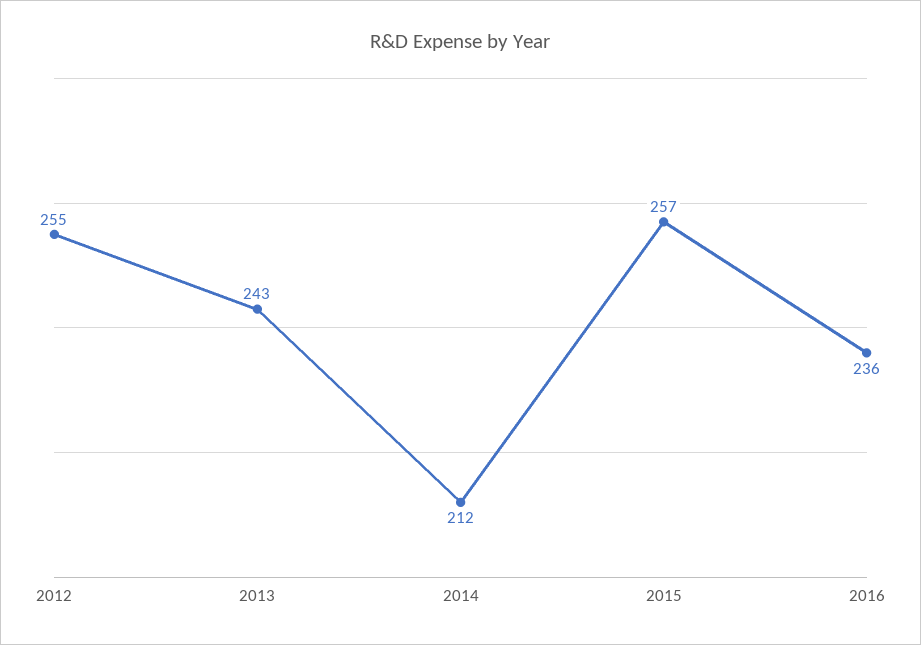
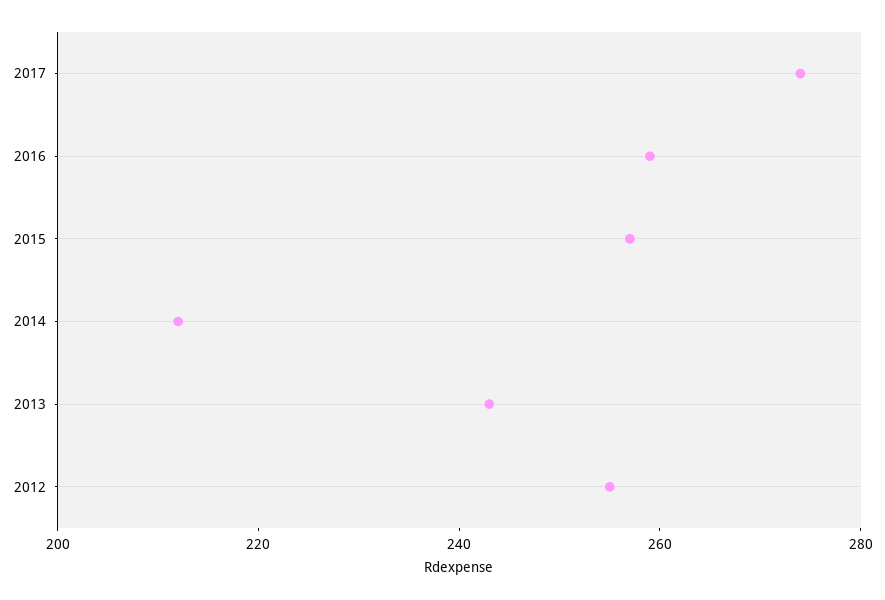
2016: 236 -> 260
2017: none -> 275

